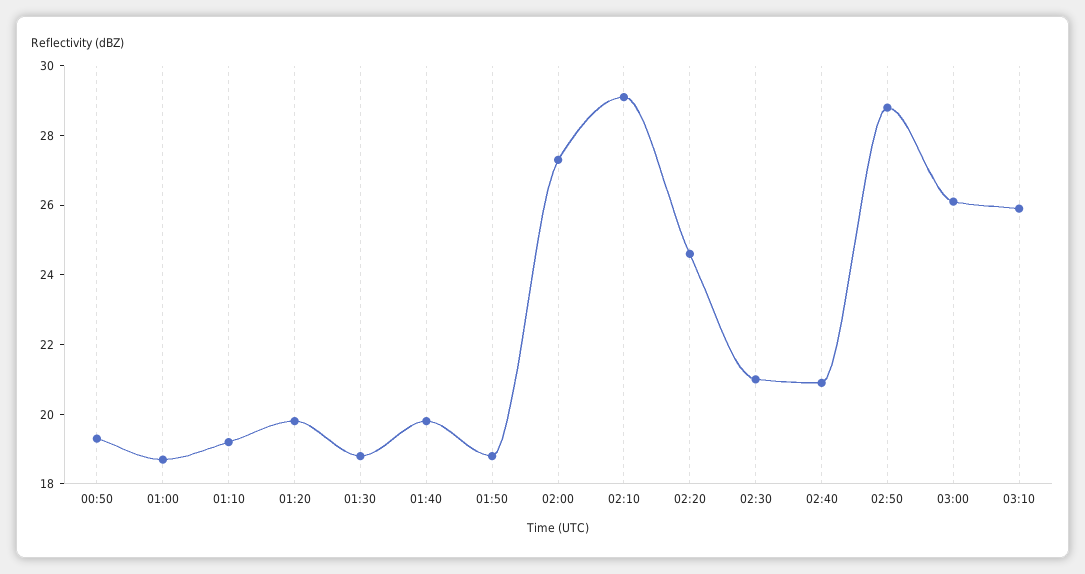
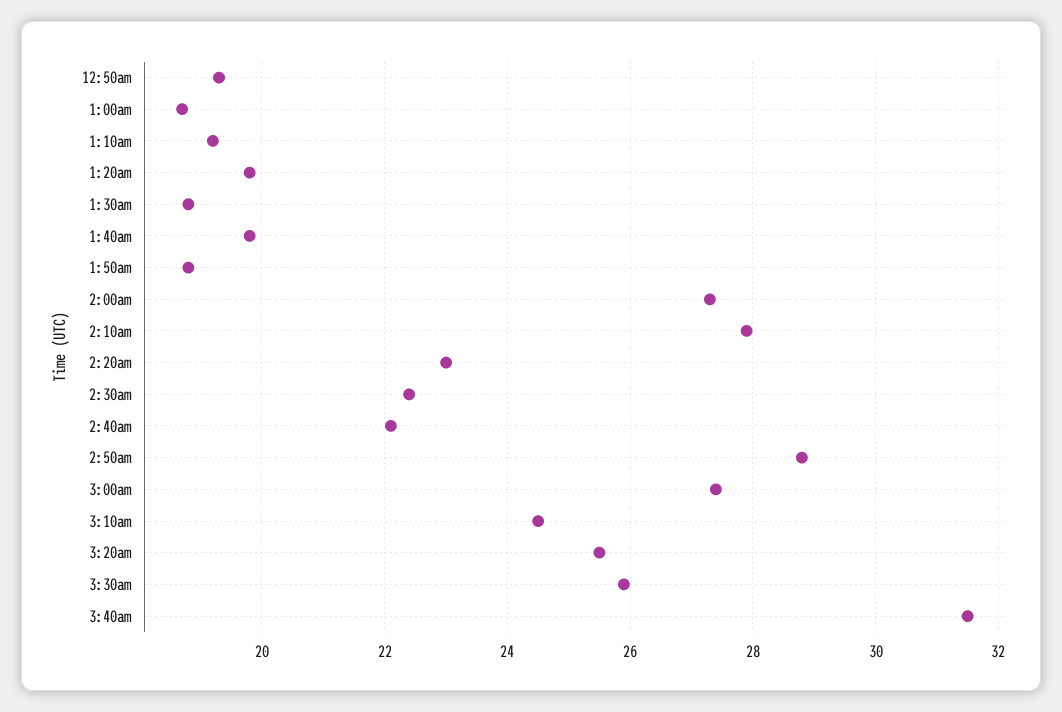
02:10: 29 -> 28
02:20: 24.5 -> 23
02:30: 21 -> 22.5
02:40: 21 -> 22
03:00: 26 -> 27.5
03:10: 26 -> 24.5
3:20am: none -> 25.5
3:30am: none -> 26
3:40am: none -> 31.5

